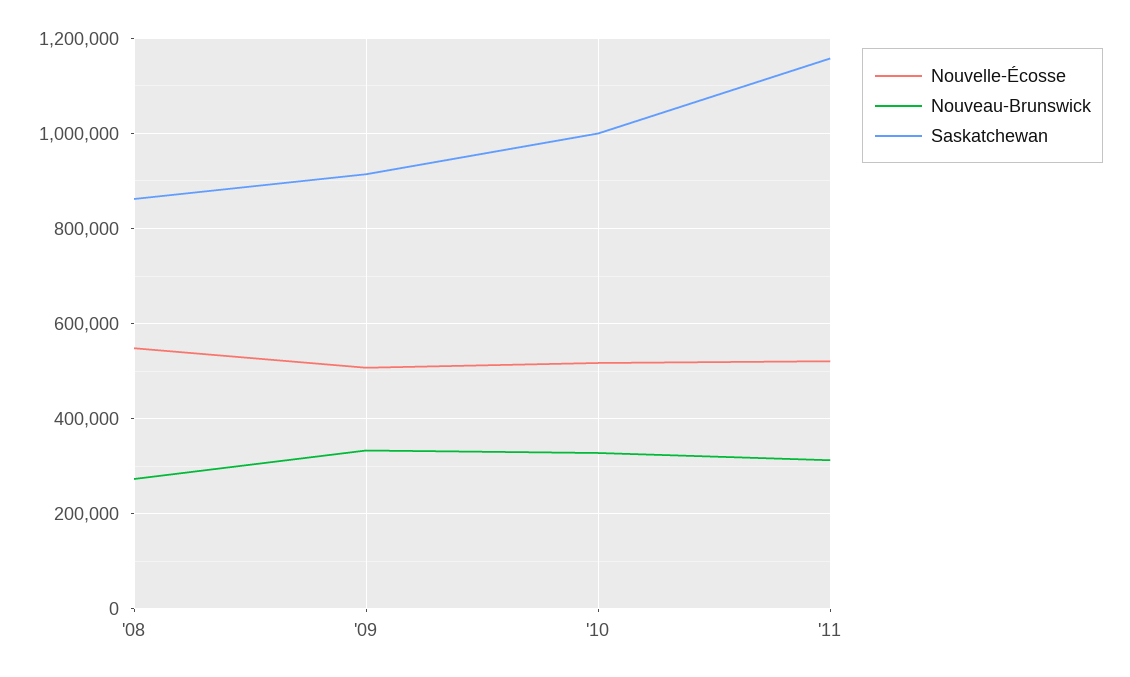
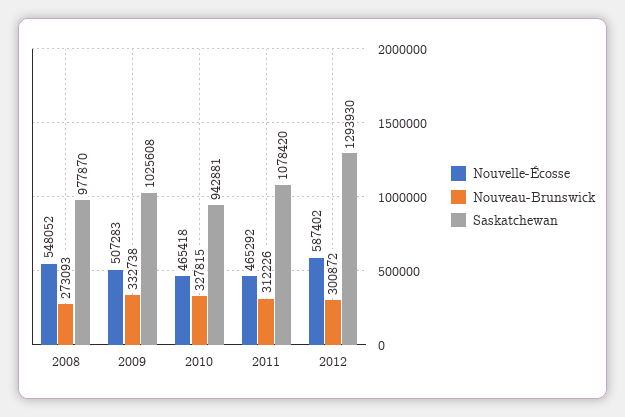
Saskatchewan, '08: 860000 -> 977870
Saskatchewan, '09: 920000 -> 1025608
Nouvelle-Écosse, '10: 520000 -> 465418
Saskatchewan, '10: 1000000 -> 942881
Nouvelle-Écosse, '11: 520000 -> 465292
Saskatchewan, '11: 1160000 -> 1078420
Nouvelle-Écosse, 2012: none -> 587402
Nouveau-Brunswick, 2012: none -> 300872
Saskatchewan, 2012: none -> 1293930

